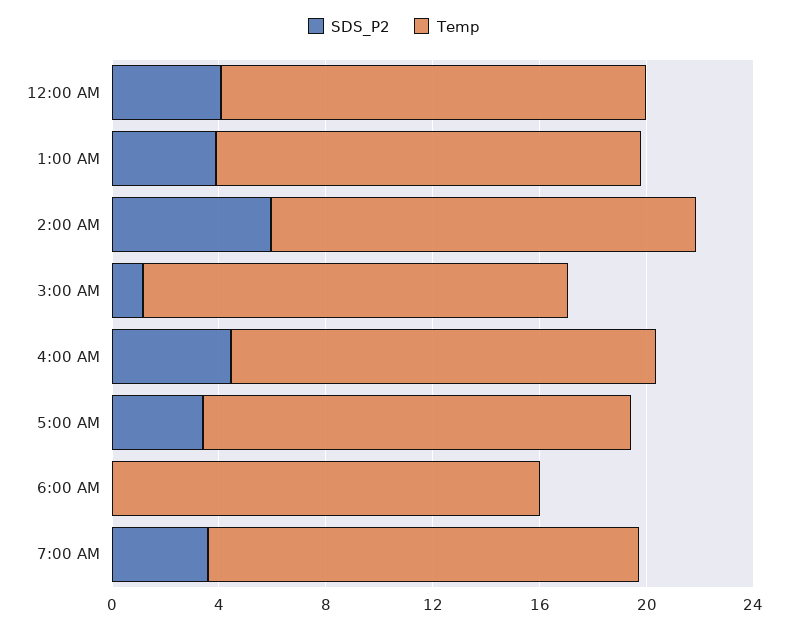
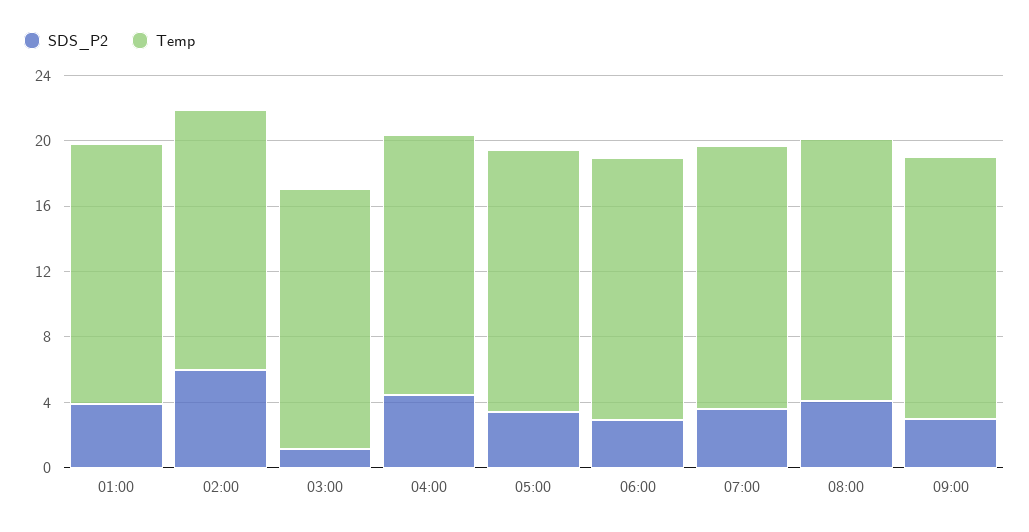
SDS_P2, 12:00 AM: 4 -> none
Temp, 12:00 AM: 16 -> none
SDS_P2, 6:00 AM: 0 -> 3
SDS_P2, 08:00: none -> 4
Temp, 08:00: none -> 16
SDS_P2, 09:00: none -> 3
Temp, 09:00: none -> 16

